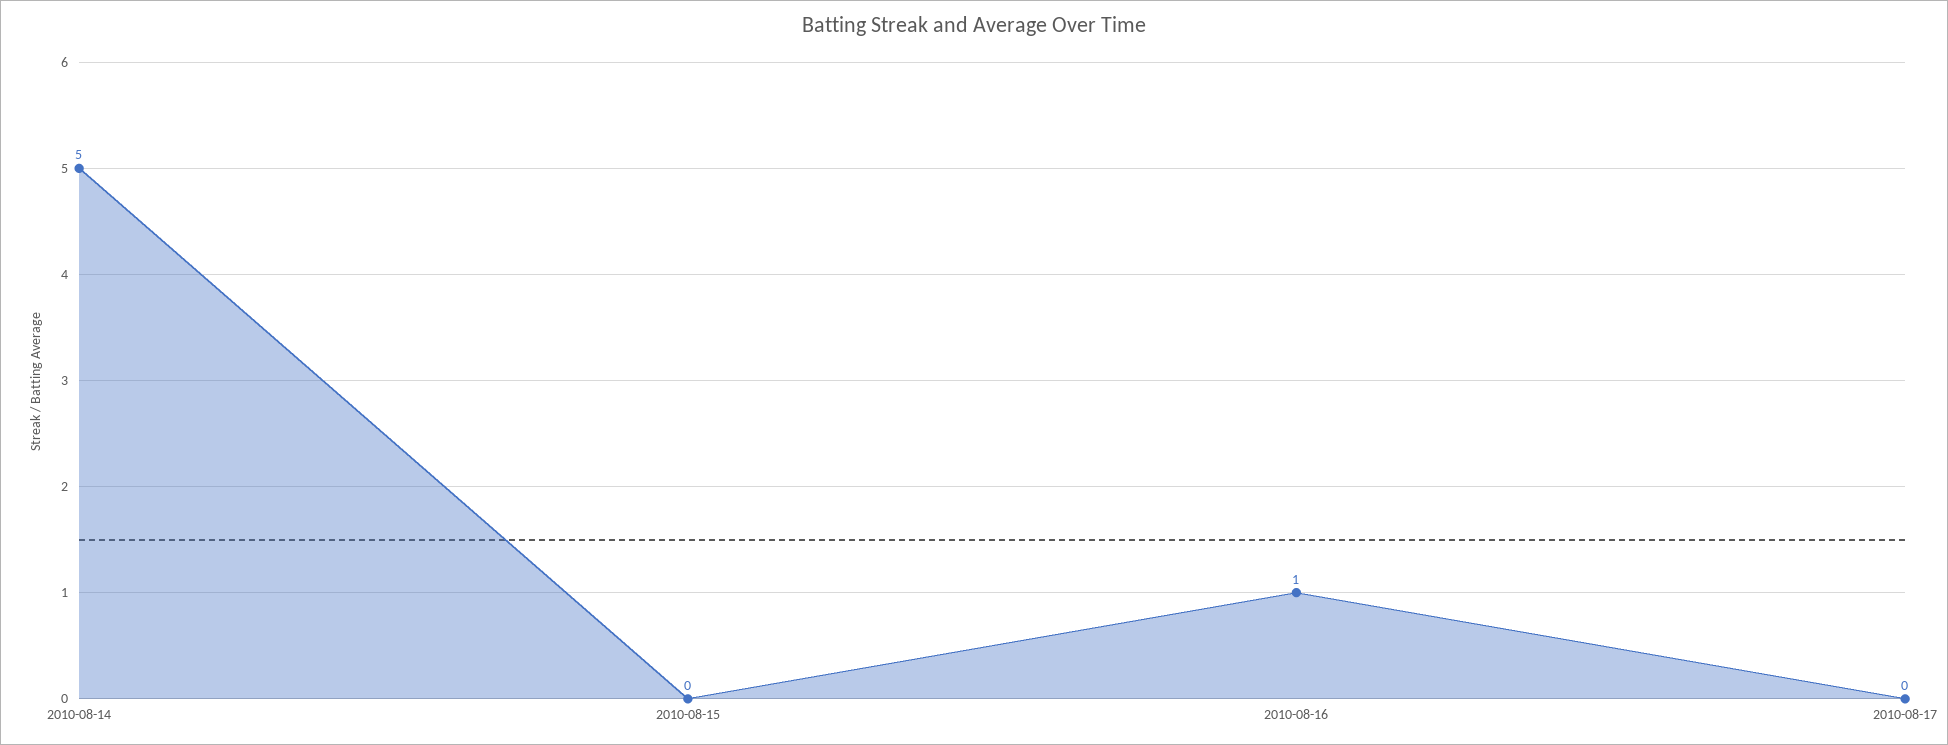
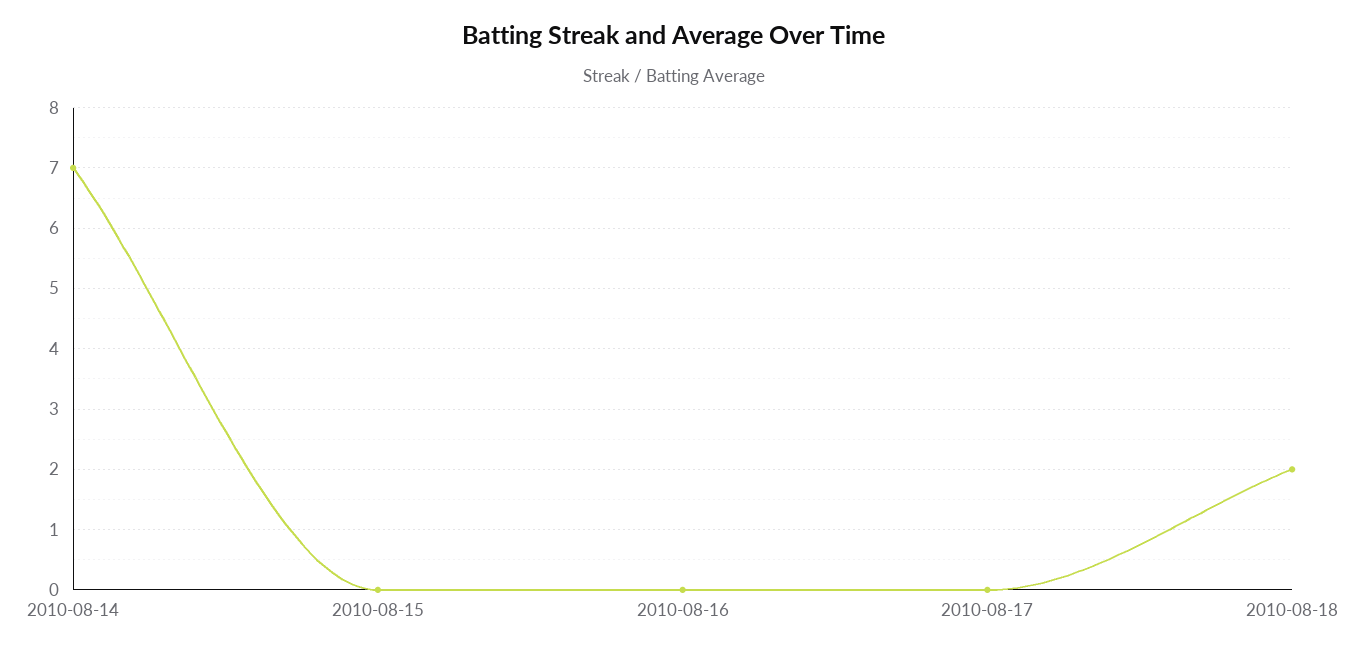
2010-08-14: 5 -> 7
2010-08-16: 1 -> 0
2010-08-18: none -> 2

